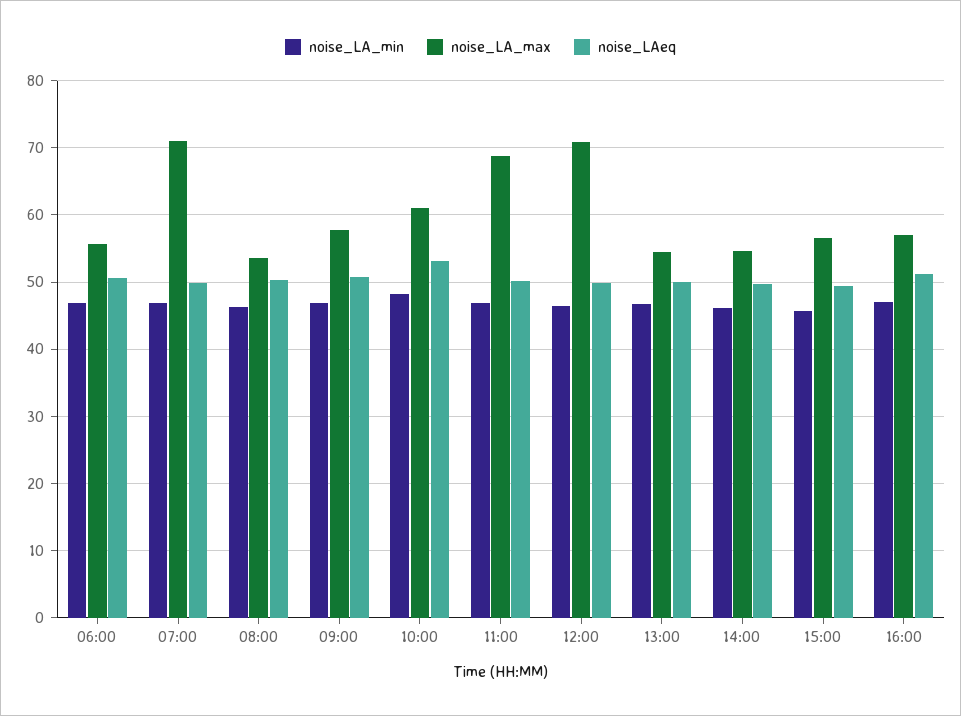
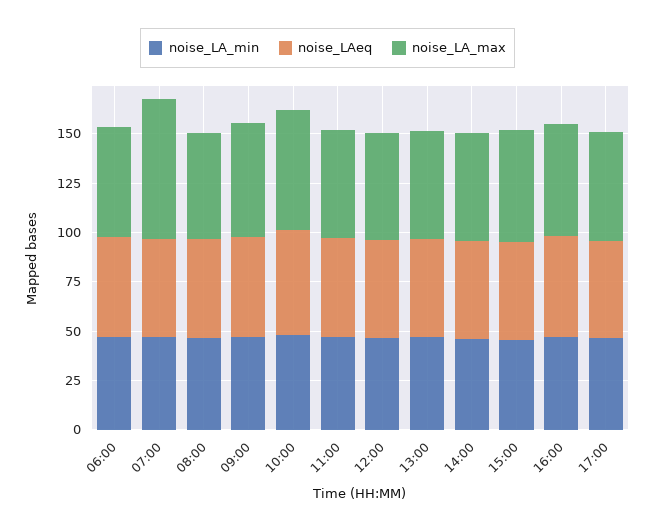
noise_LA_max, 11:00: 69 -> 55
noise_LA_max, 12:00: 71 -> 55
noise_LA_min, 17:00: none -> 45
noise_LAeq, 17:00: none -> 50
noise_LA_max, 17:00: none -> 55

